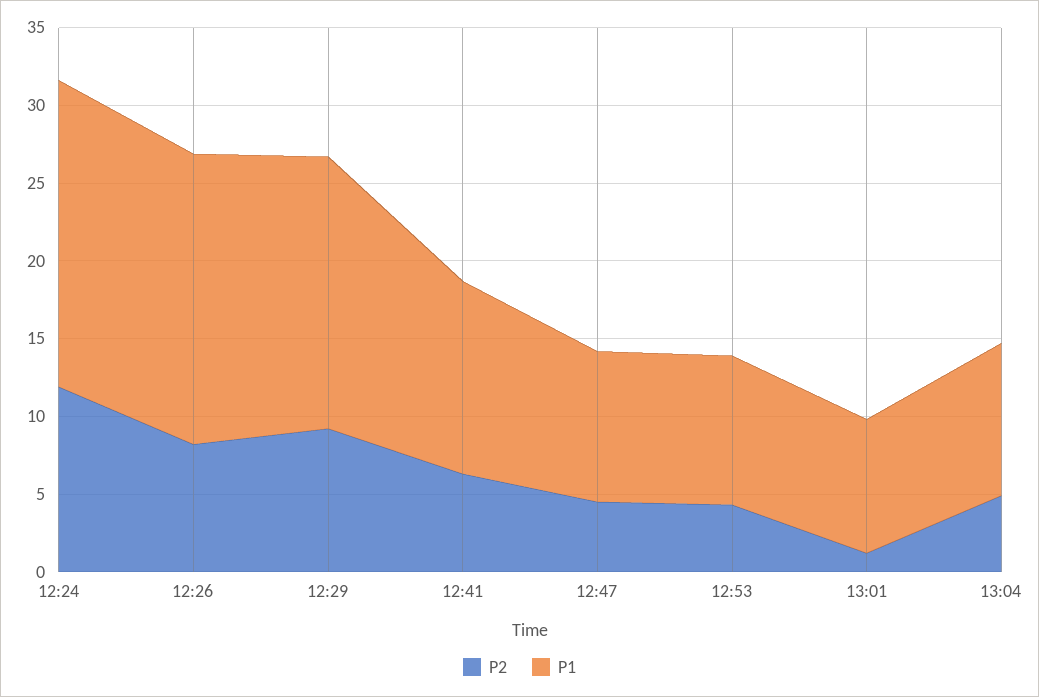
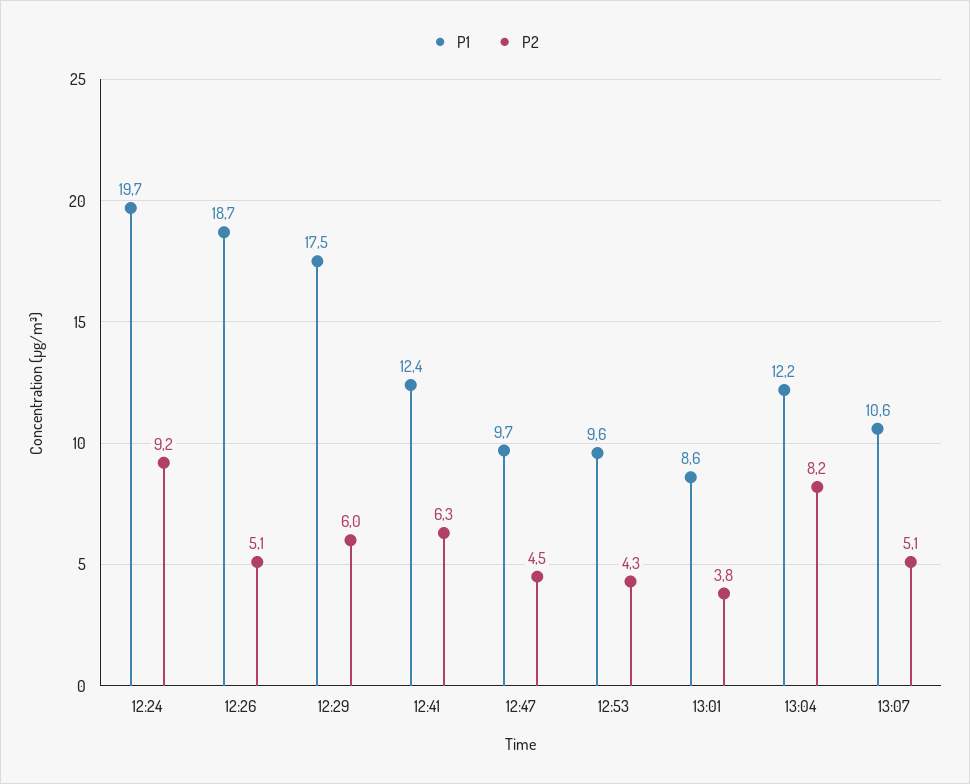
P2, 12:24: 12 -> 9.2
P2, 12:26: 8 -> 5.1
P2, 12:29: 9 -> 6
P2, 13:01: 1 -> 3.8
P2, 13:04: 5 -> 8.2
P1, 13:04: 10 -> 12.2
P1, 13:07: none -> 10.6
P2, 13:07: none -> 5.1

